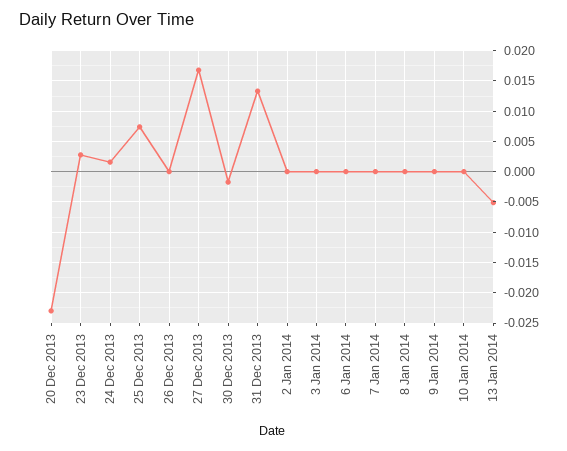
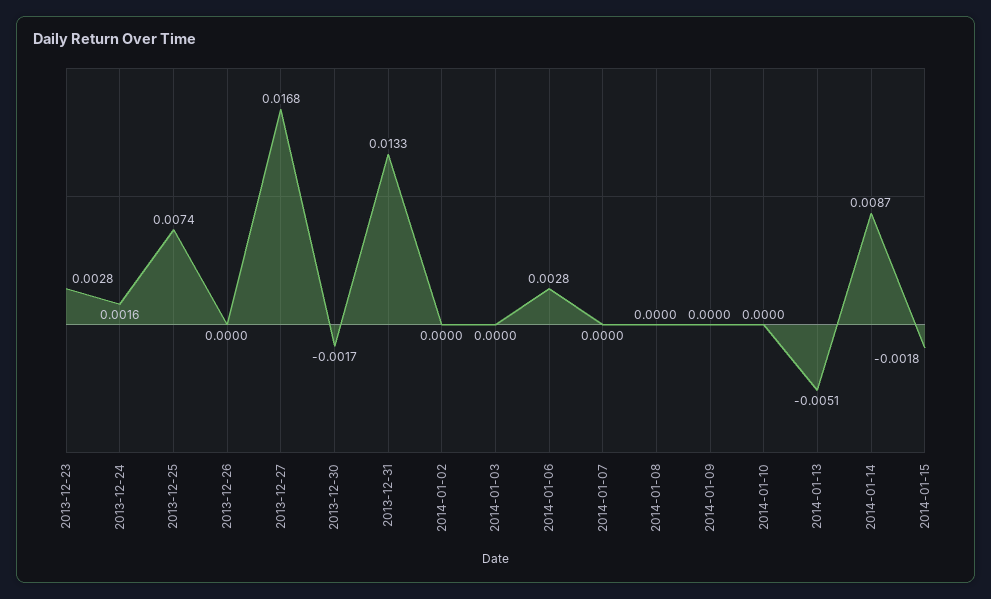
20 Dec 2013: -0.023 -> none
6 Jan 2014: 0 -> 0.0028
2014-01-14: none -> 0.0087
2014-01-15: none -> -0.0018

